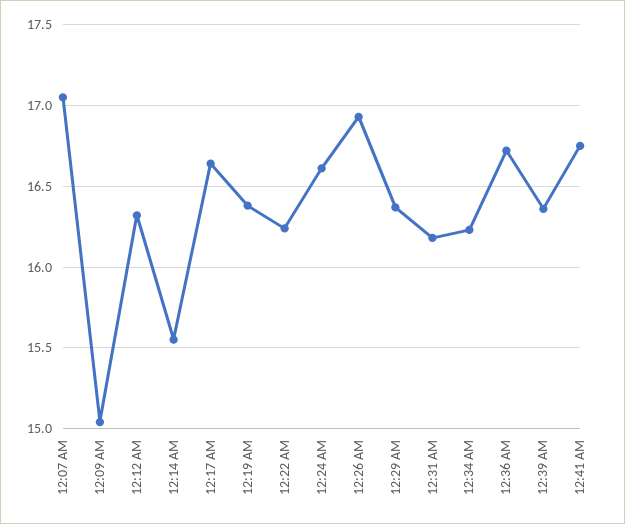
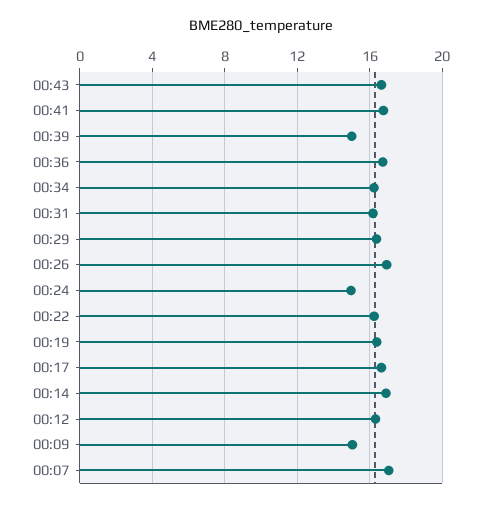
12:14 AM: 15.55 -> 17
12:24 AM: 16.6 -> 15
12:39 AM: 16.35 -> 15
00:43: none -> 16.5

